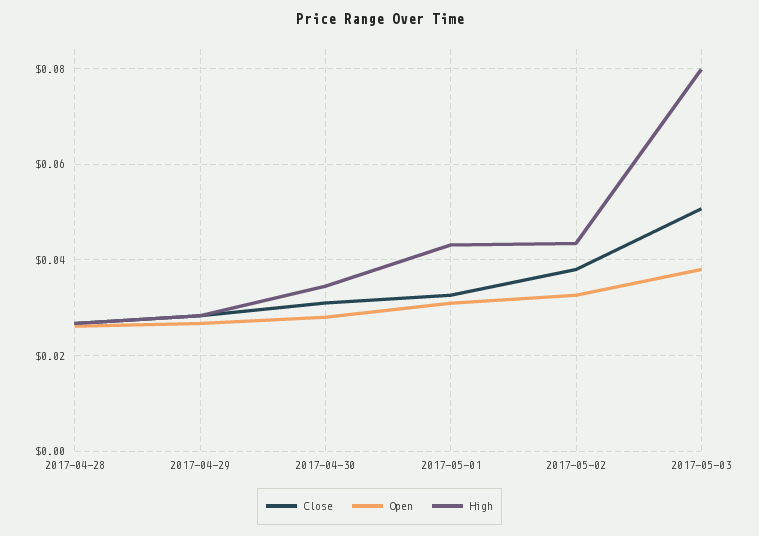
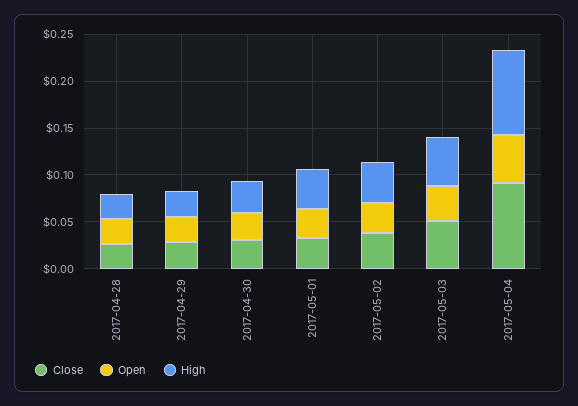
High, 2017-05-03: 0.08 -> 0.05
Close, 2017-05-04: none -> 0.09
Open, 2017-05-04: none -> 0.05
High, 2017-05-04: none -> 0.09

